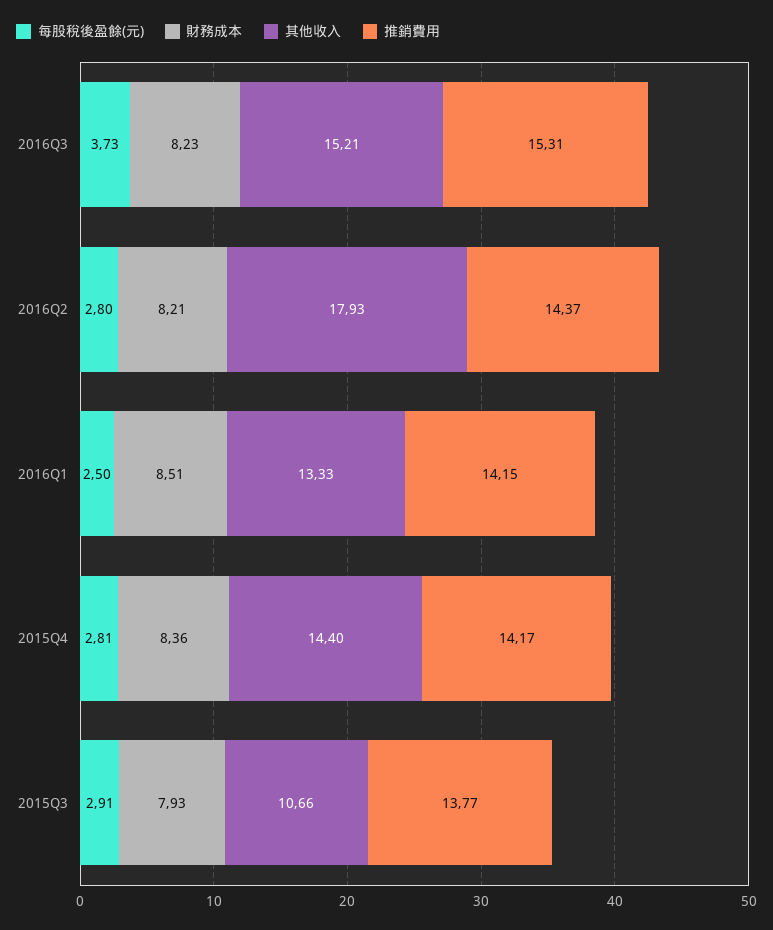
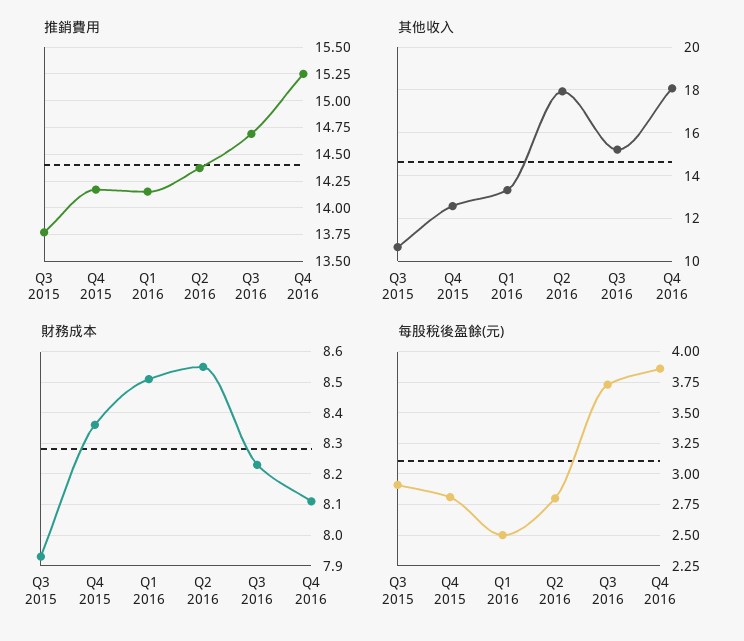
推銷費用, 2016Q3: 15.31 -> 14.75
財務成本, 2016Q2: 8.21 -> 8.55
其他收入, 2015Q4: 14.4 -> 12.5
推銷費用, Q4 2016: none -> 15.25
其他收入, Q4 2016: none -> 18
財務成本, Q4 2016: none -> 8.1
每股稅後盈餘(元), Q4 2016: none -> 3.85

